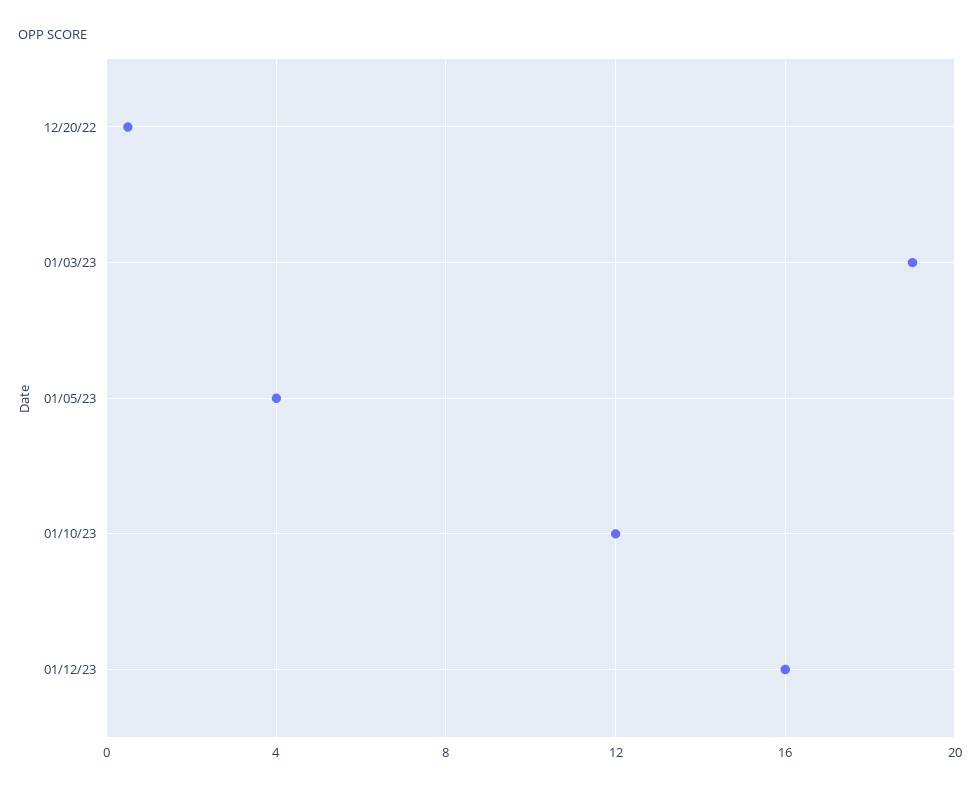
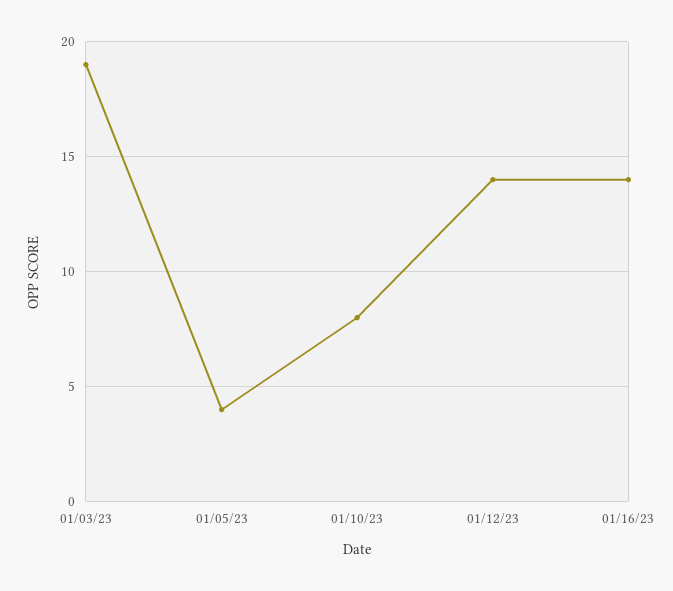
12/20/22: 0.5 -> none
01/10/23: 12 -> 8
01/12/23: 16 -> 14
01/16/23: none -> 14

